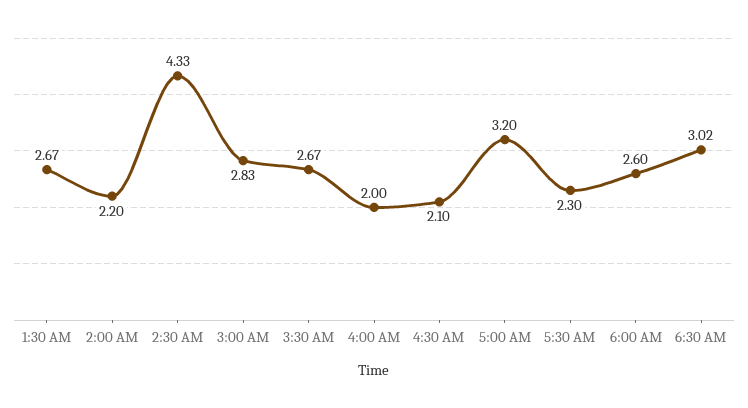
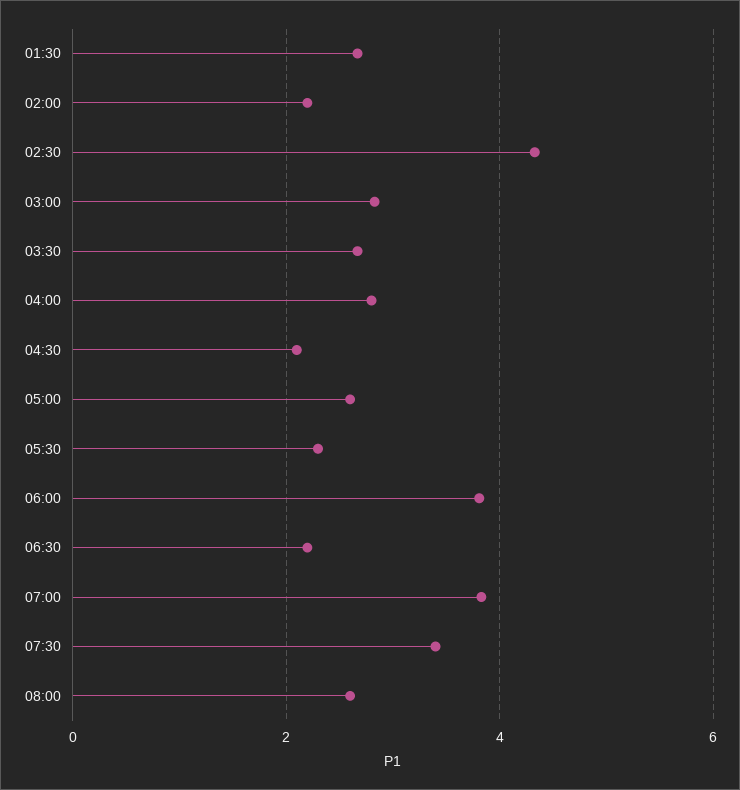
4:00 AM: 2 -> 2.8
5:00 AM: 3.2 -> 2.6
6:00 AM: 2.6 -> 3.8
6:30 AM: 3.02 -> 2.2
07:00: none -> 3.8
07:30: none -> 3.4
08:00: none -> 2.6

